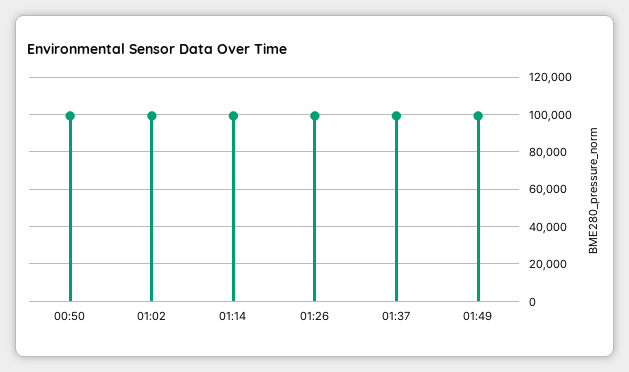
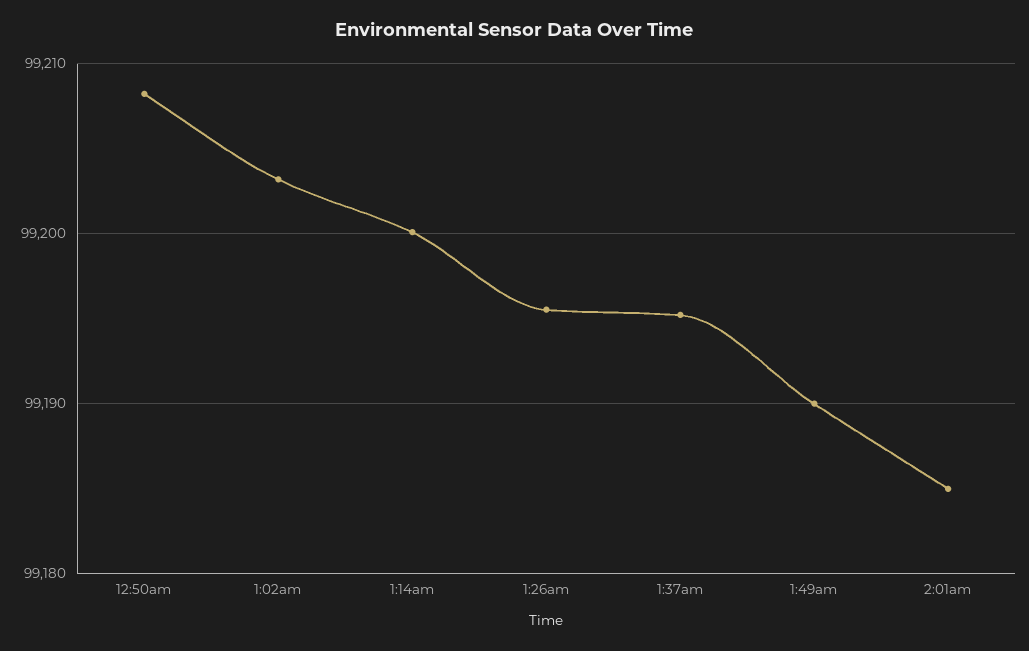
2:01am: none -> 99185

